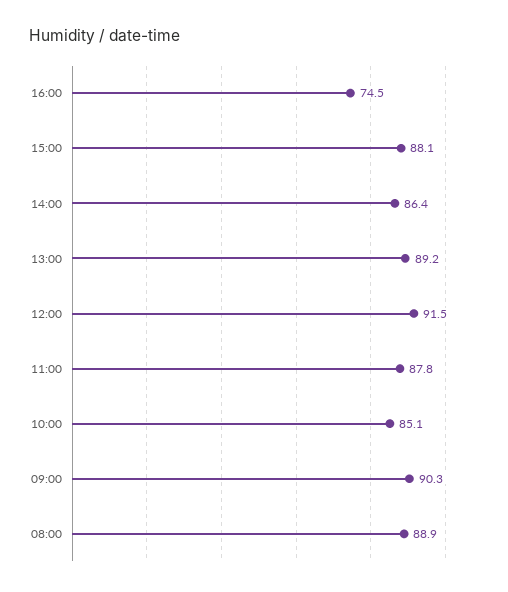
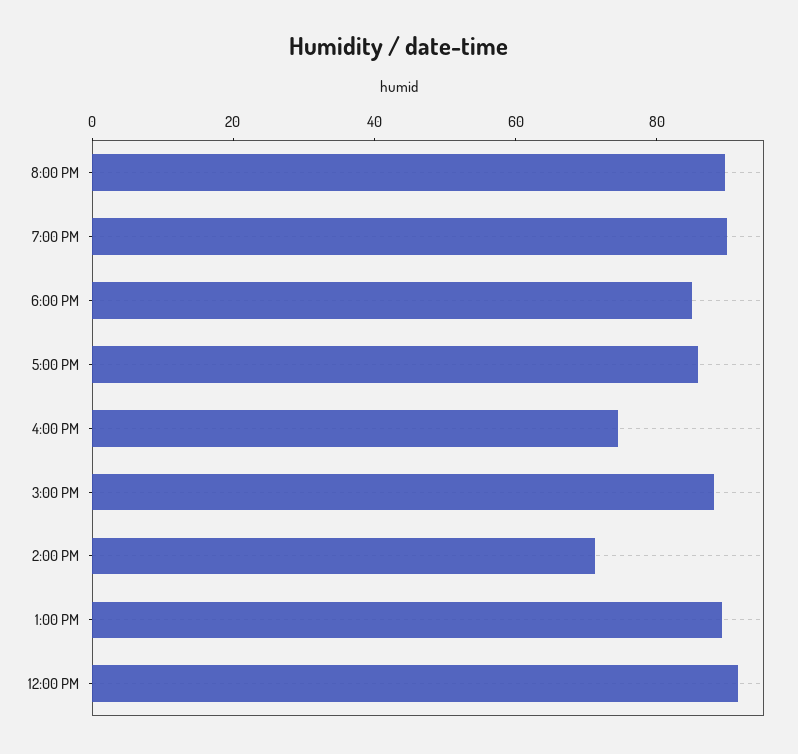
14:00: 86.4 -> 70
11:00: 87.8 -> none
10:00: 85.1 -> none
09:00: 90.3 -> none
08:00: 88.9 -> none
8:00 PM: none -> 90
7:00 PM: none -> 90
6:00 PM: none -> 85
5:00 PM: none -> 85

